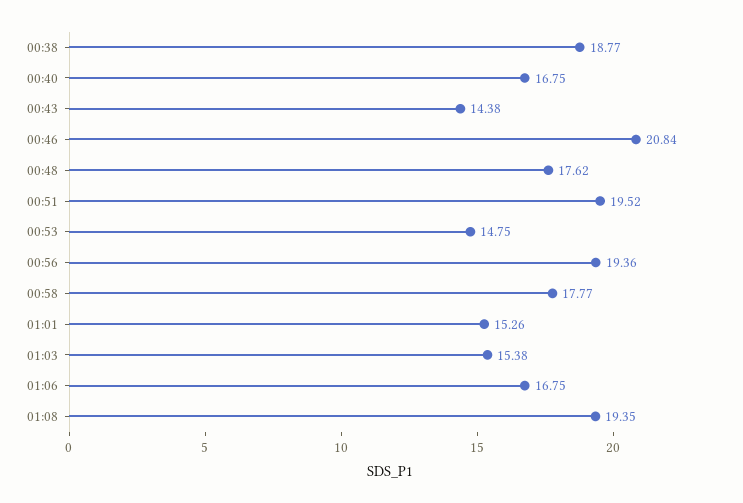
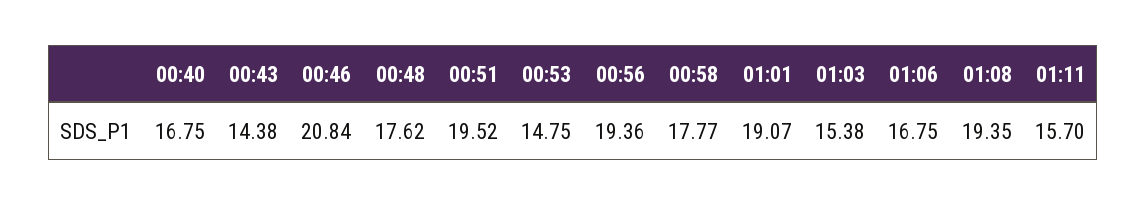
00:38: 18.77 -> none
01:01: 15.26 -> 19.07
01:11: none -> 15.7

